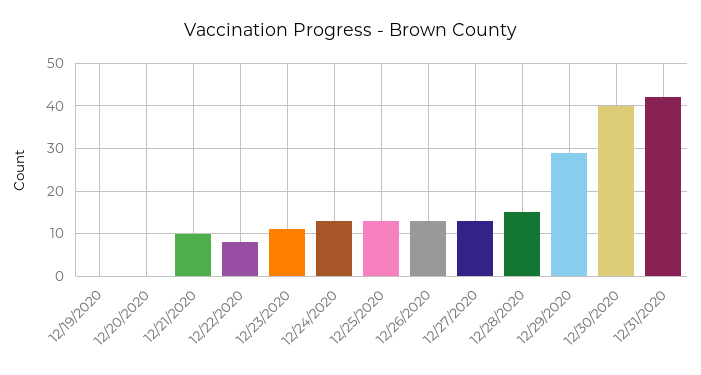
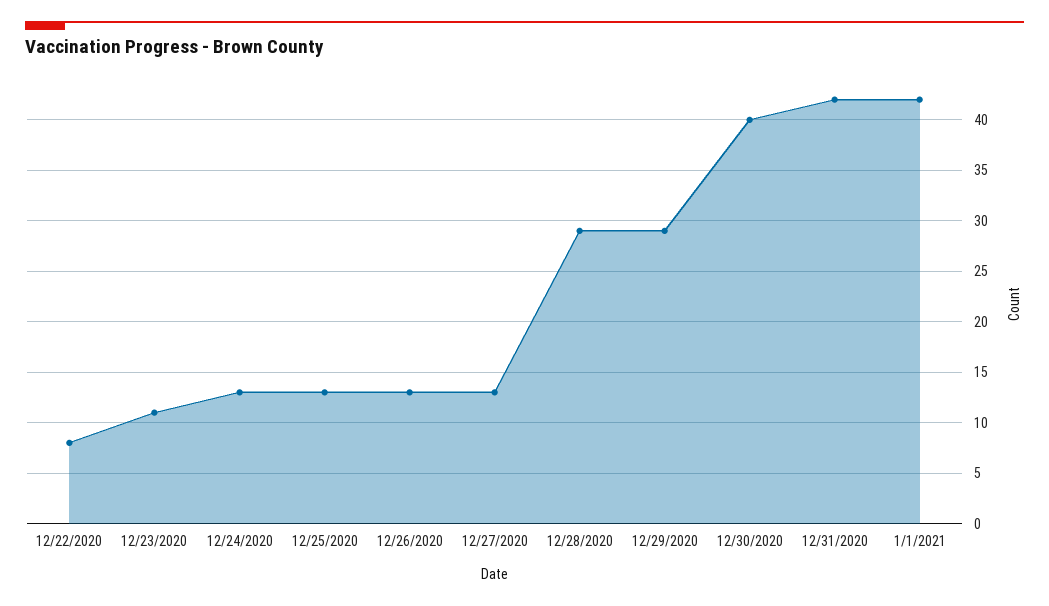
12/19/2020: 0 -> none
12/20/2020: 0 -> none
12/21/2020: 10 -> none
12/28/2020: 15 -> 29
1/1/2021: none -> 42

